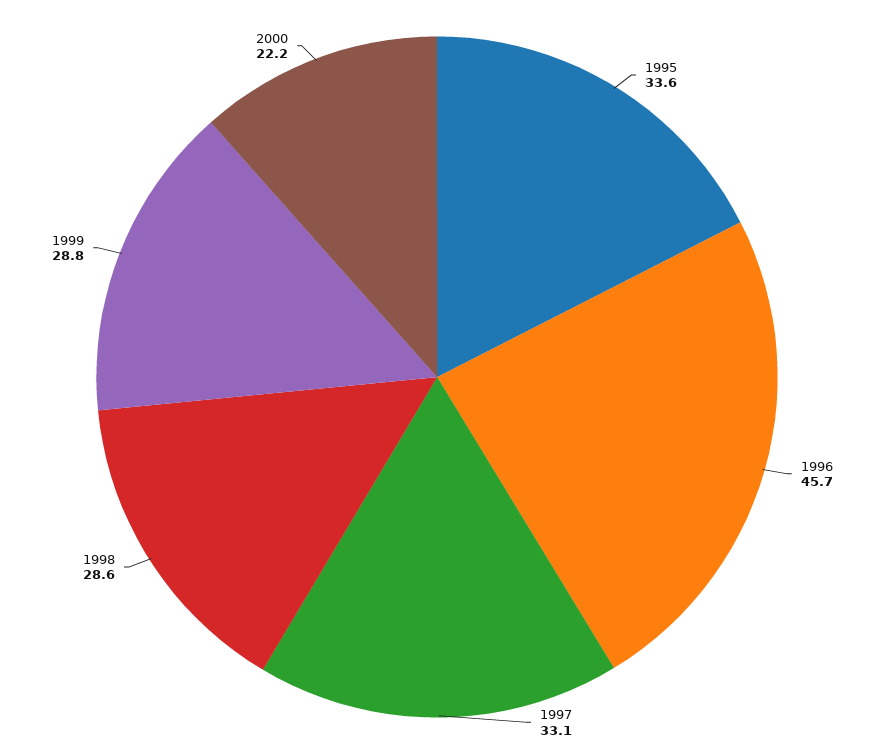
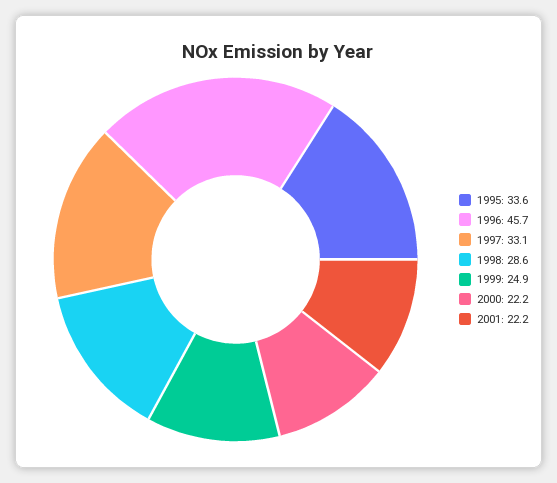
1999: 28.8 -> 24.9
2001: none -> 22.2

